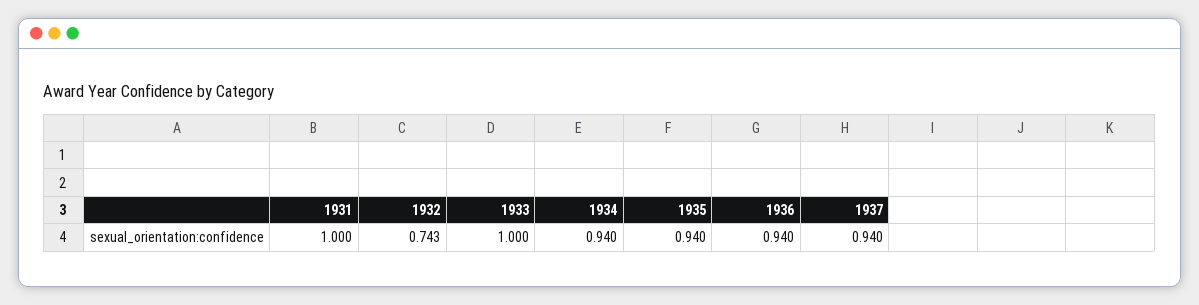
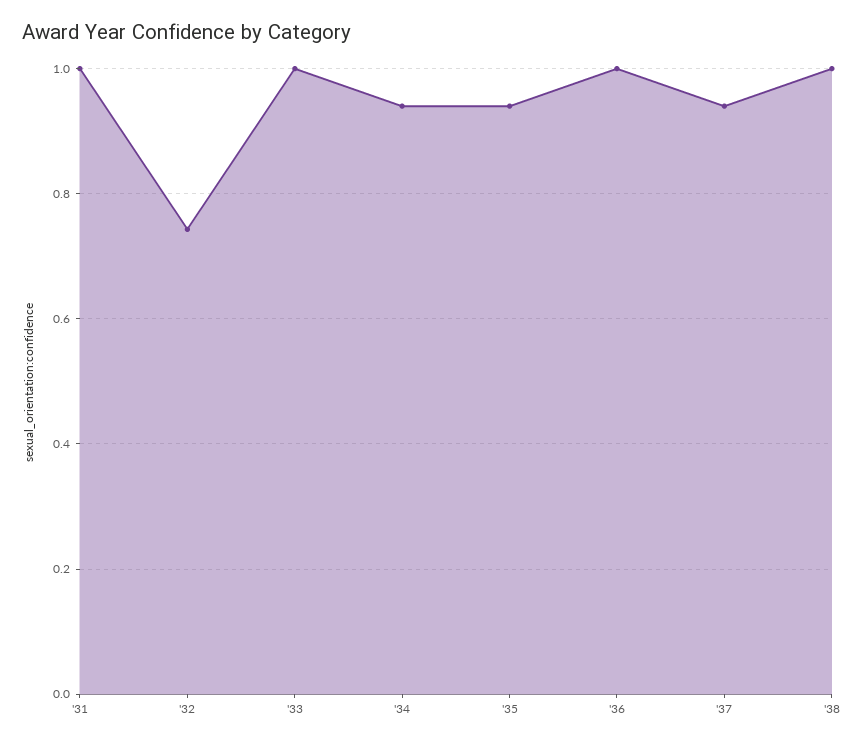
1936: 0.94 -> 1
'38: none -> 1

